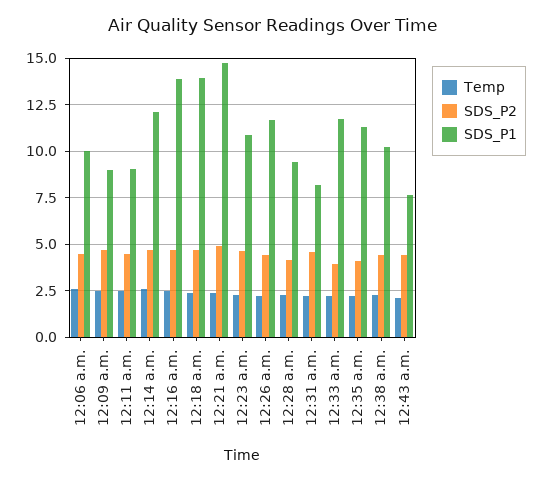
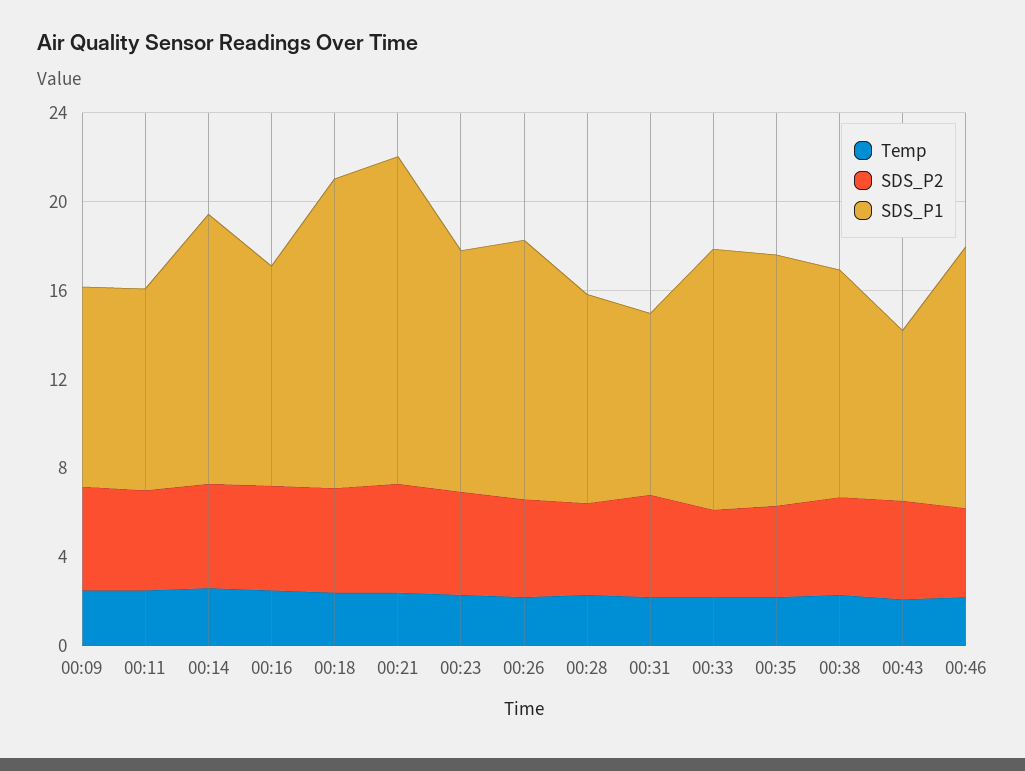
Temp, 12:06 a.m.: 2.5 -> none
SDS_P2, 12:06 a.m.: 4.5 -> none
SDS_P1, 12:06 a.m.: 10 -> none
SDS_P1, 12:16 a.m.: 14 -> 10
Temp, 00:46: none -> 2
SDS_P2, 00:46: none -> 4
SDS_P1, 00:46: none -> 12

